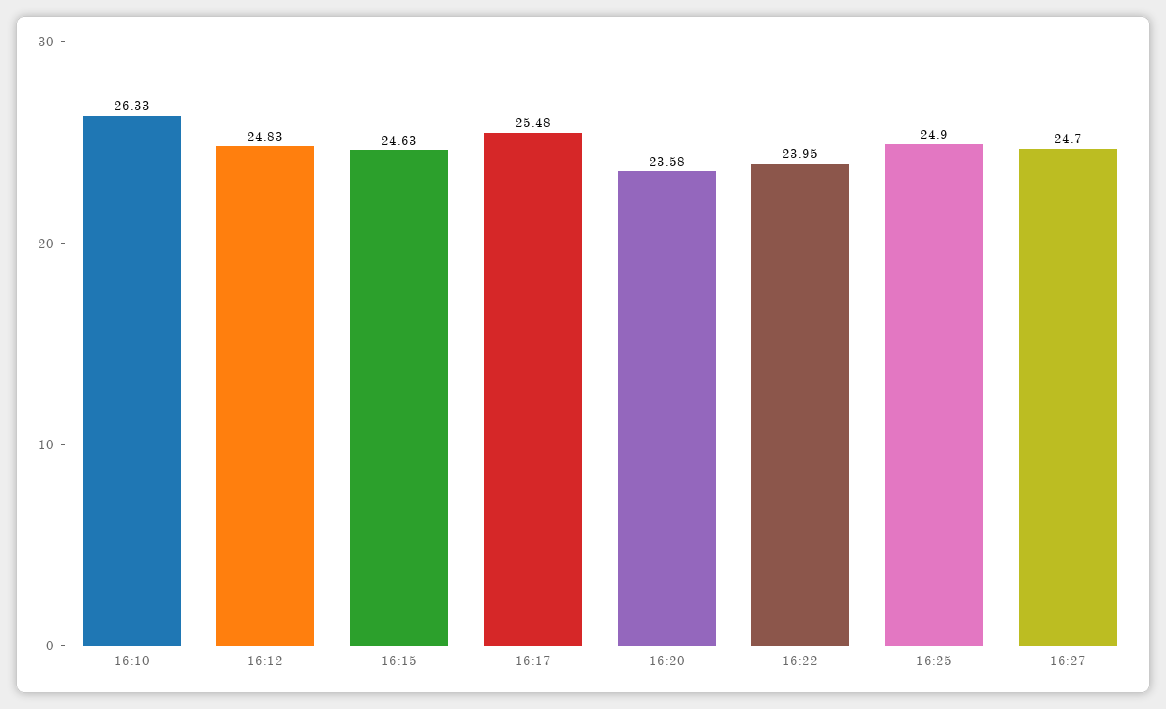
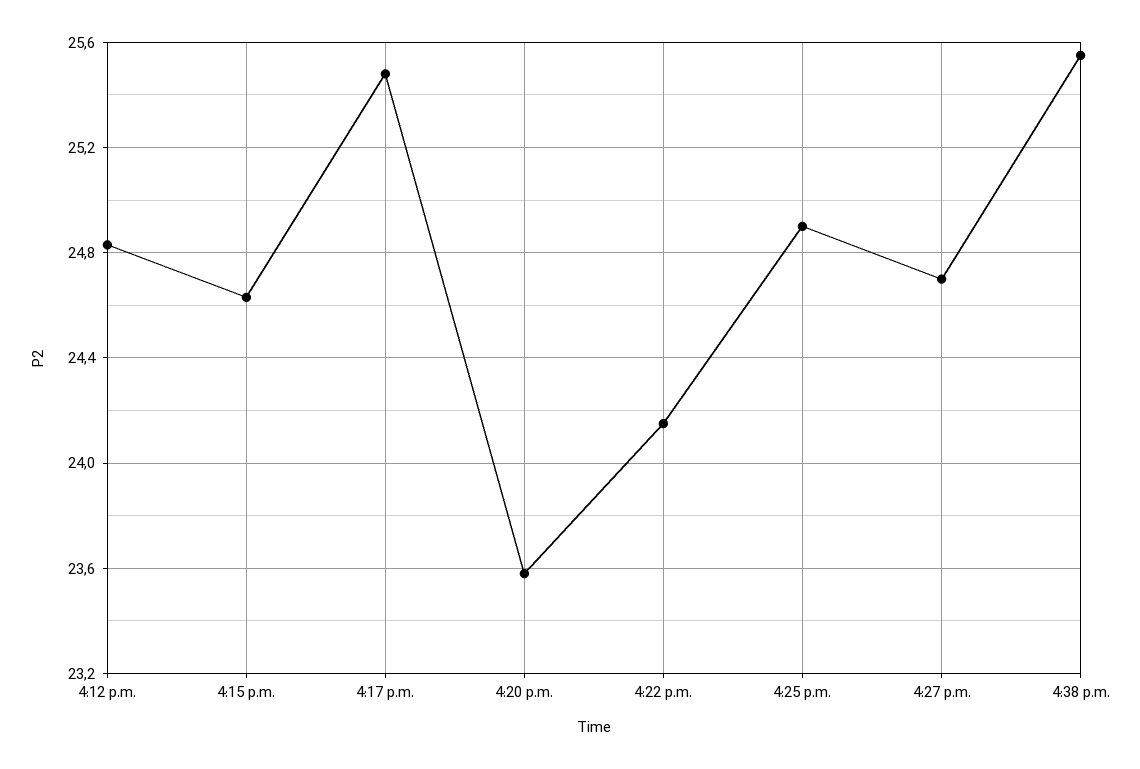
16:10: 26.33 -> none
16:22: 23.95 -> 24.15
4:38 p.m.: none -> 25.55

